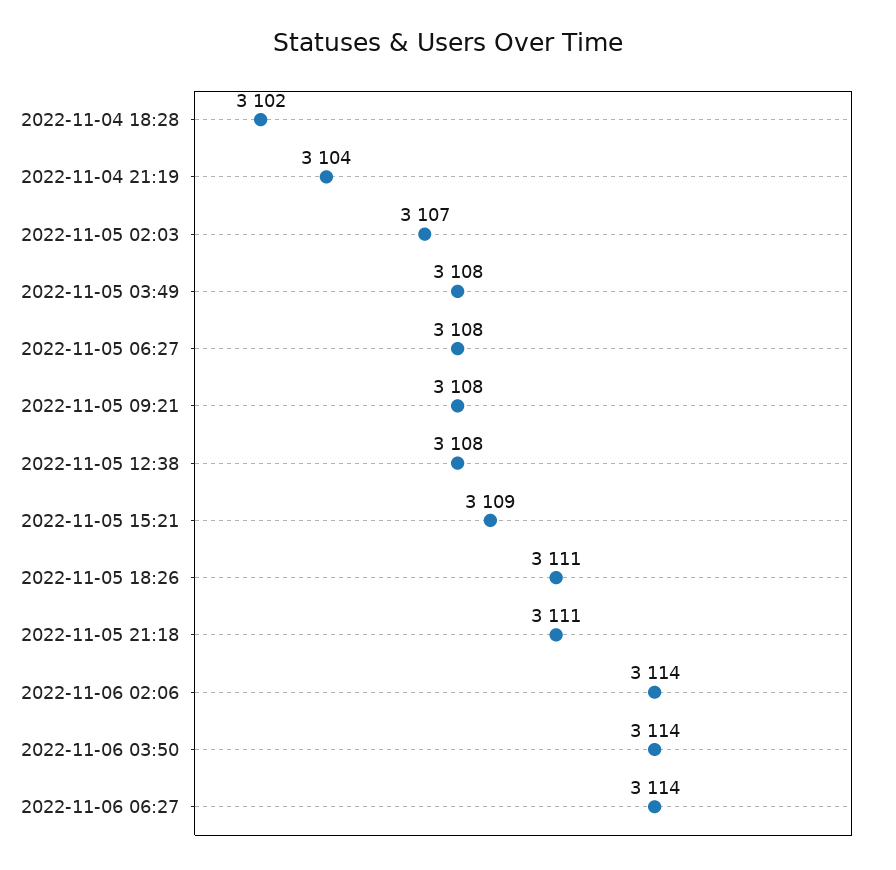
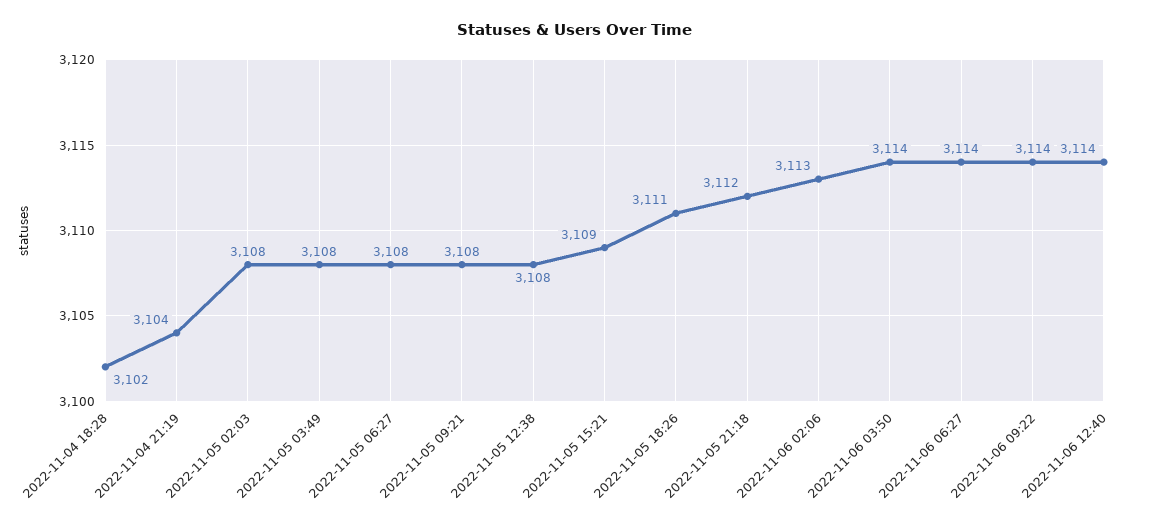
2022-11-05 02:03: 3107 -> 3108
2022-11-05 21:18: 3111 -> 3112
2022-11-06 02:06: 3114 -> 3113
2022-11-06 09:22: none -> 3114
2022-11-06 12:40: none -> 3114

